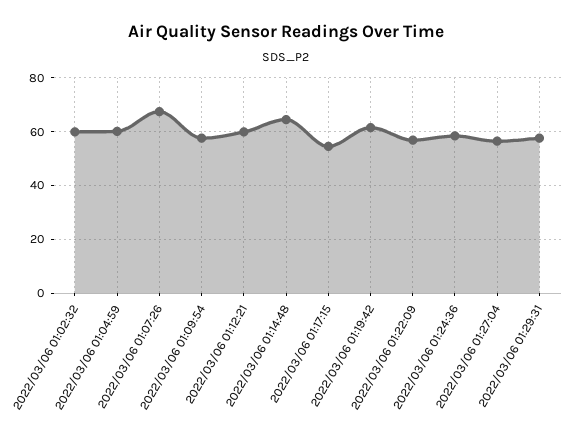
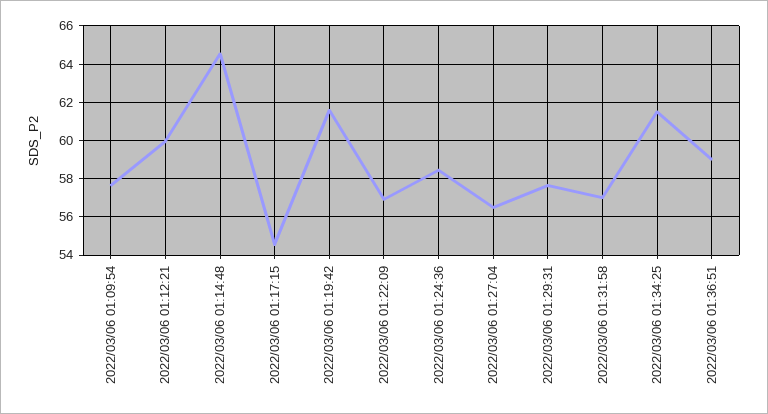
2022/03/06 01:02:32: 60 -> none
2022/03/06 01:04:59: 60 -> none
2022/03/06 01:07:26: 67.5 -> none
2022/03/06 01:31:58: none -> 57
2022/03/06 01:34:25: none -> 61.5
2022/03/06 01:36:51: none -> 59

